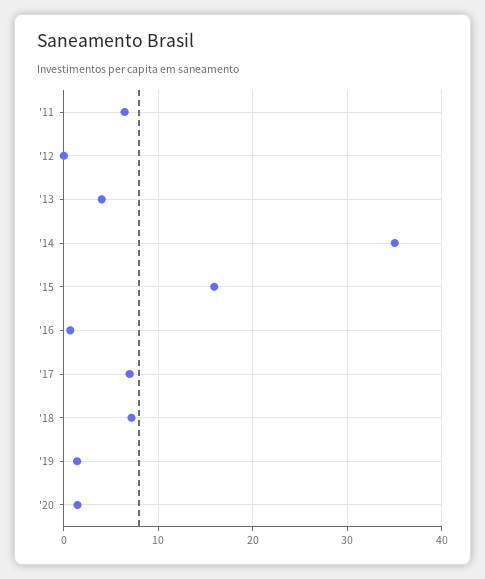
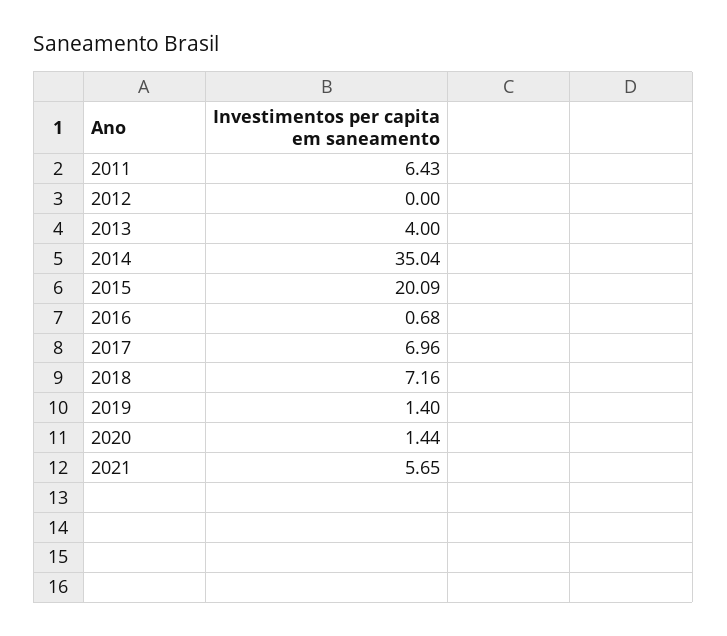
'15: 16 -> 20.09
2021: none -> 5.65

